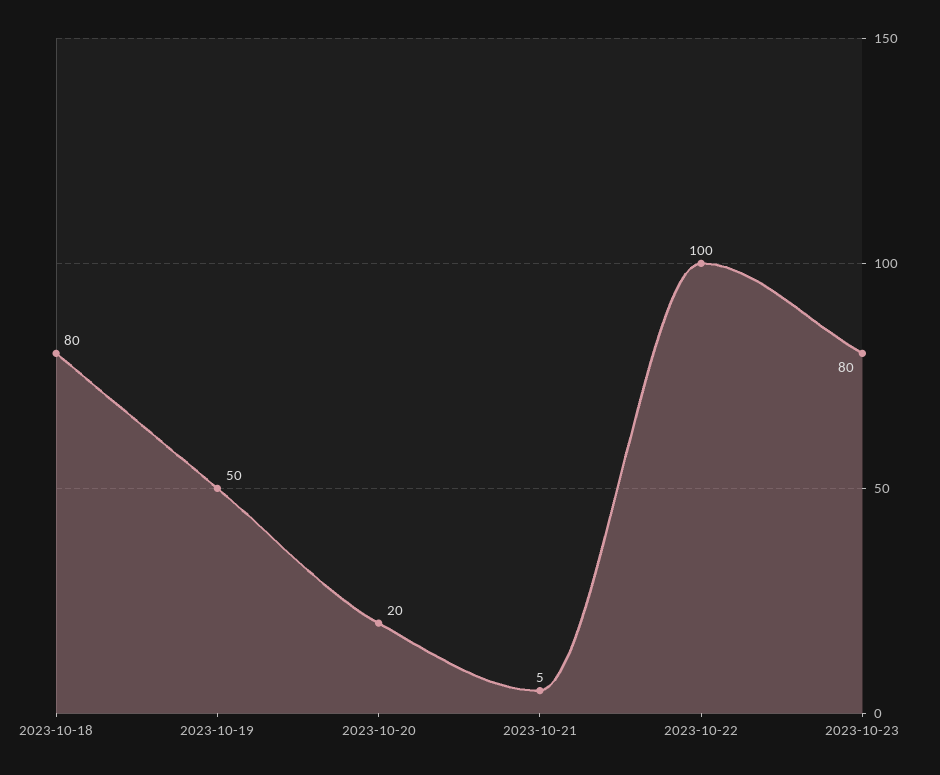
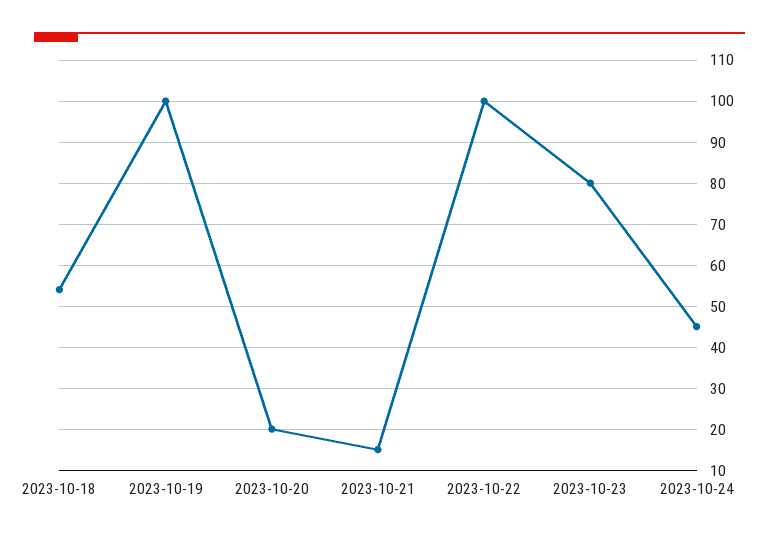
2023-10-18: 80 -> 55
2023-10-19: 50 -> 100
2023-10-21: 5 -> 15
2023-10-24: none -> 45

